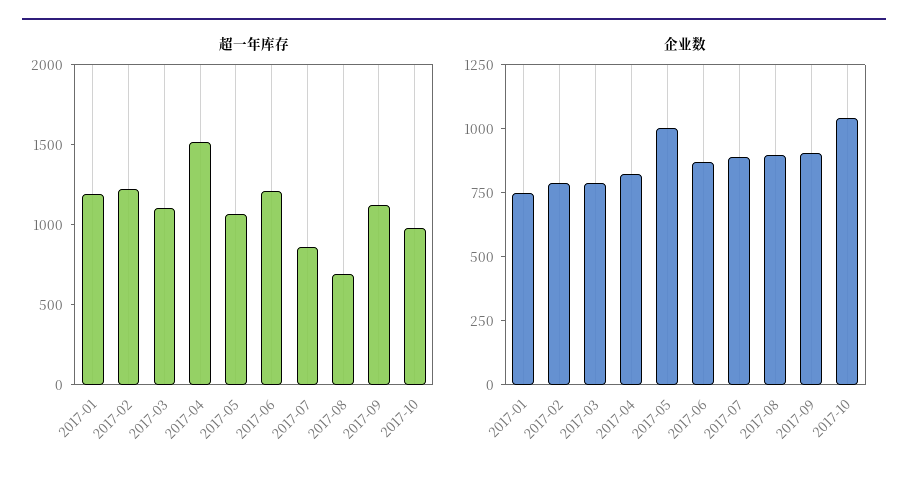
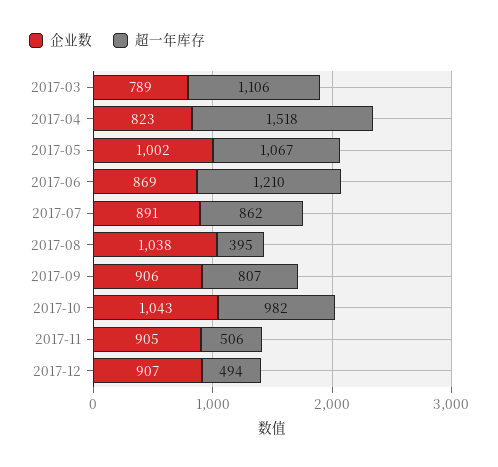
超一年库存, 2017-01: 1200 -> none
超一年库存, 2017-02: 1200 -> none
超一年库存, 2017-08: 700 -> 395
超一年库存, 2017-09: 1100 -> 807
企业数, 2017-01: 750 -> none
企业数, 2017-02: 800 -> none
企业数, 2017-08: 900 -> 1038
企业数, 2017-11: none -> 905
超一年库存, 2017-11: none -> 506
企业数, 2017-12: none -> 907
超一年库存, 2017-12: none -> 494

